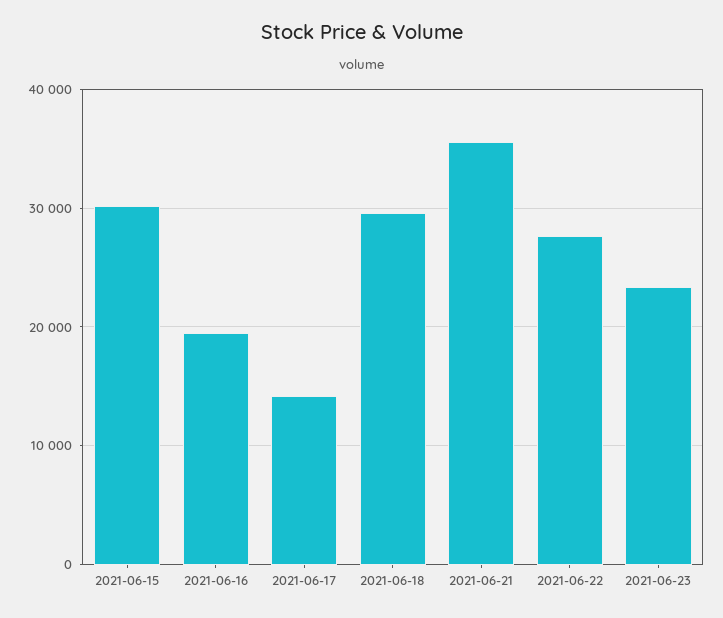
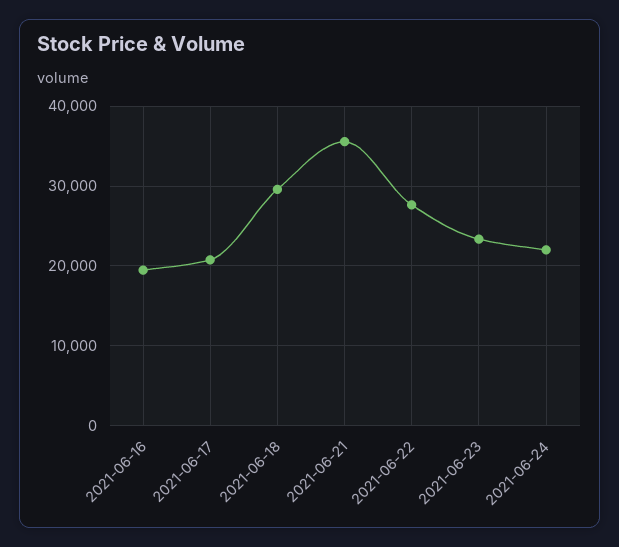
2021-06-15: 30000 -> none
2021-06-17: 14000 -> 21000
2021-06-24: none -> 22000

